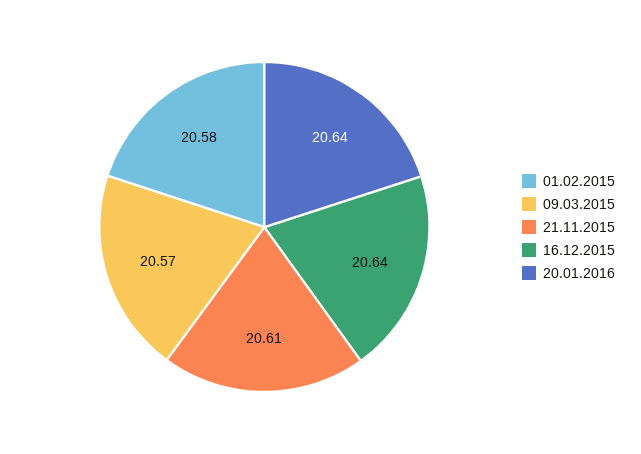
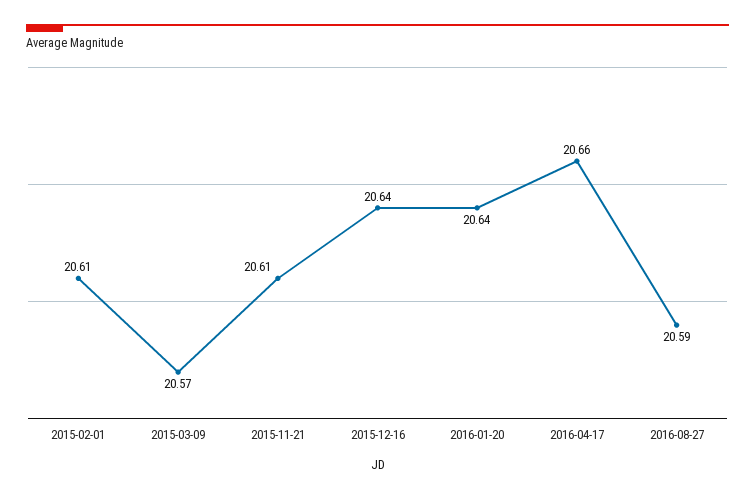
01.02.2015: 20.58 -> 20.61
2016-04-17: none -> 20.66
2016-08-27: none -> 20.59

